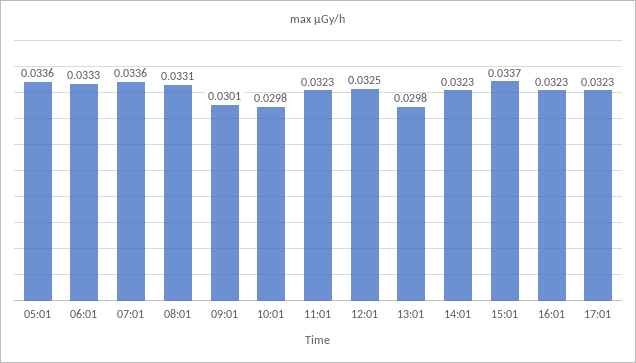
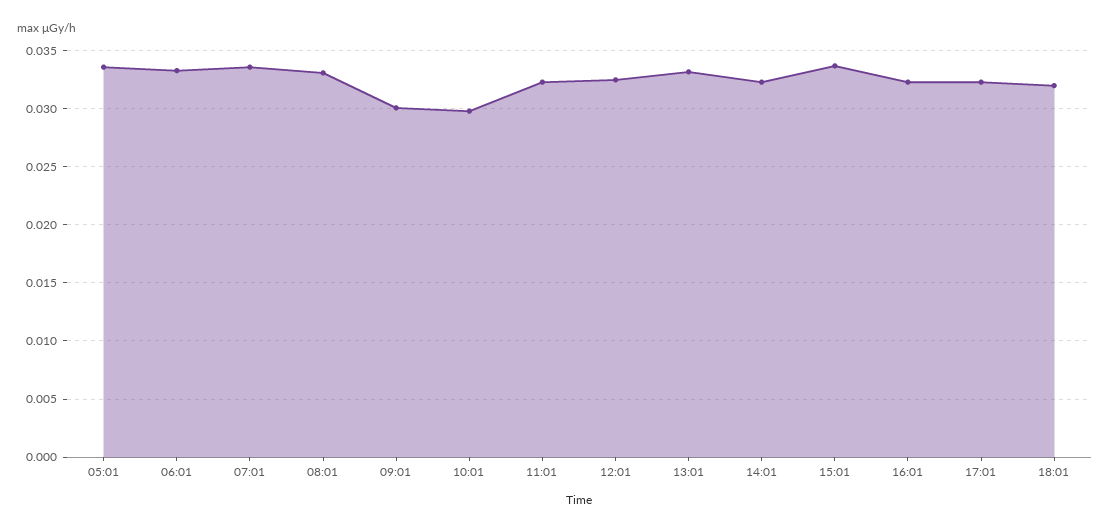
13:01: 0.0298 -> 0.033
18:01: none -> 0.032

